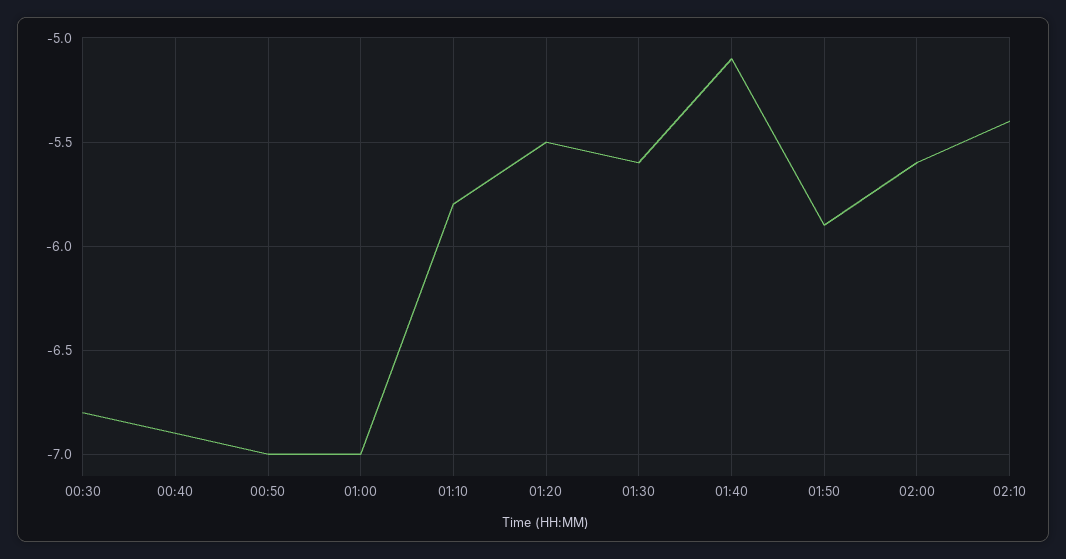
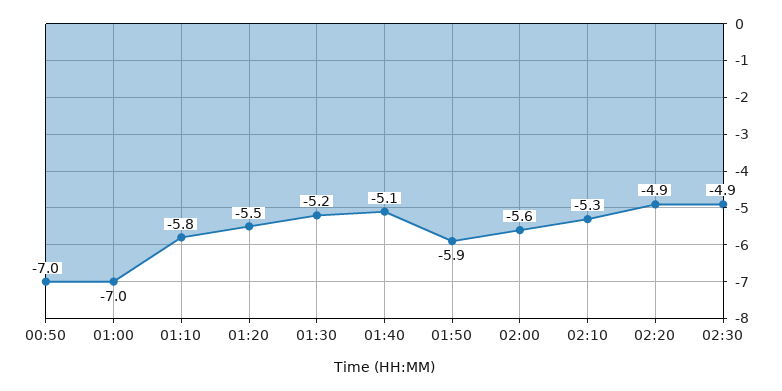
00:30: -6.8 -> none
00:40: -6.9 -> none
01:30: -5.6 -> -5.2
02:10: -5.4 -> -5.3
02:20: none -> -4.9
02:30: none -> -4.9

